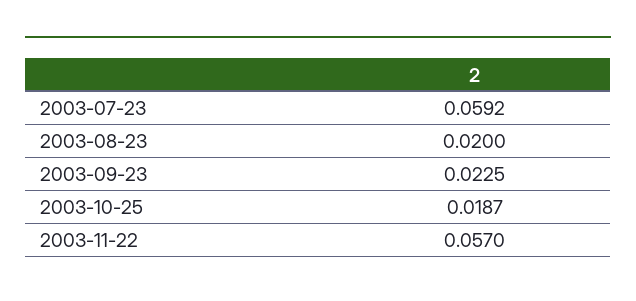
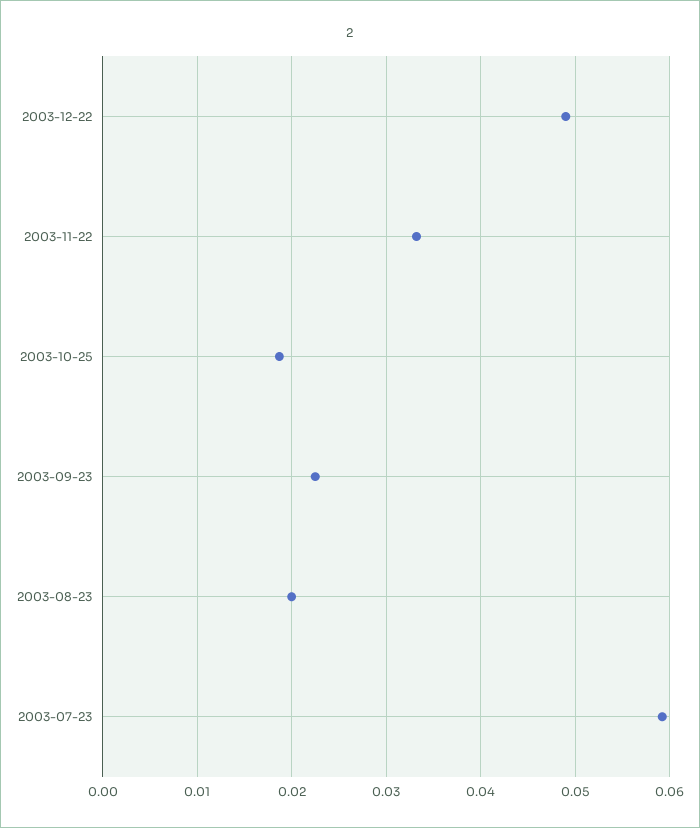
2003-11-22: 0.057 -> 0.033
2003-12-22: none -> 0.049

